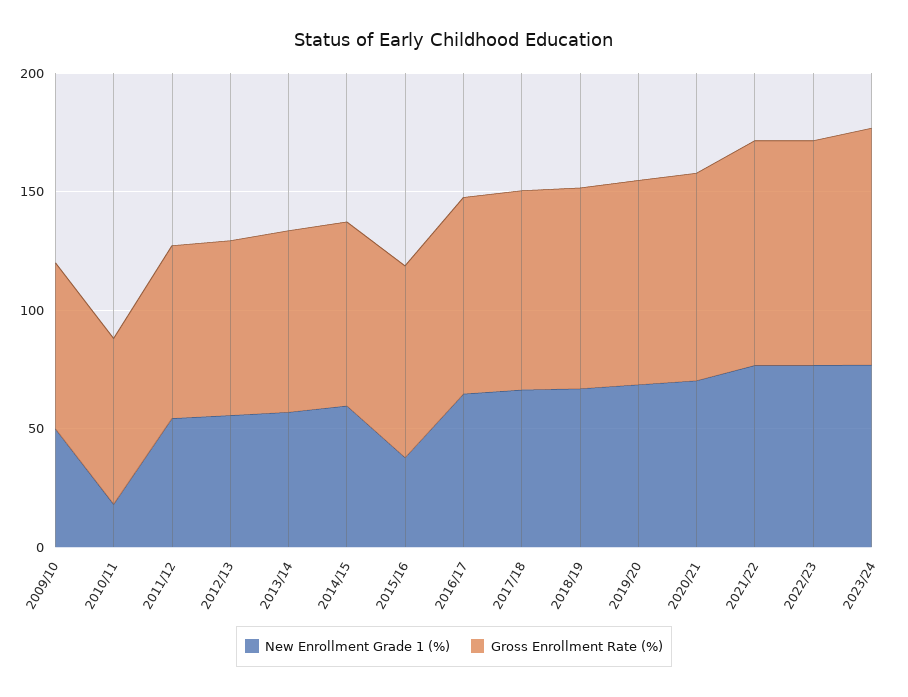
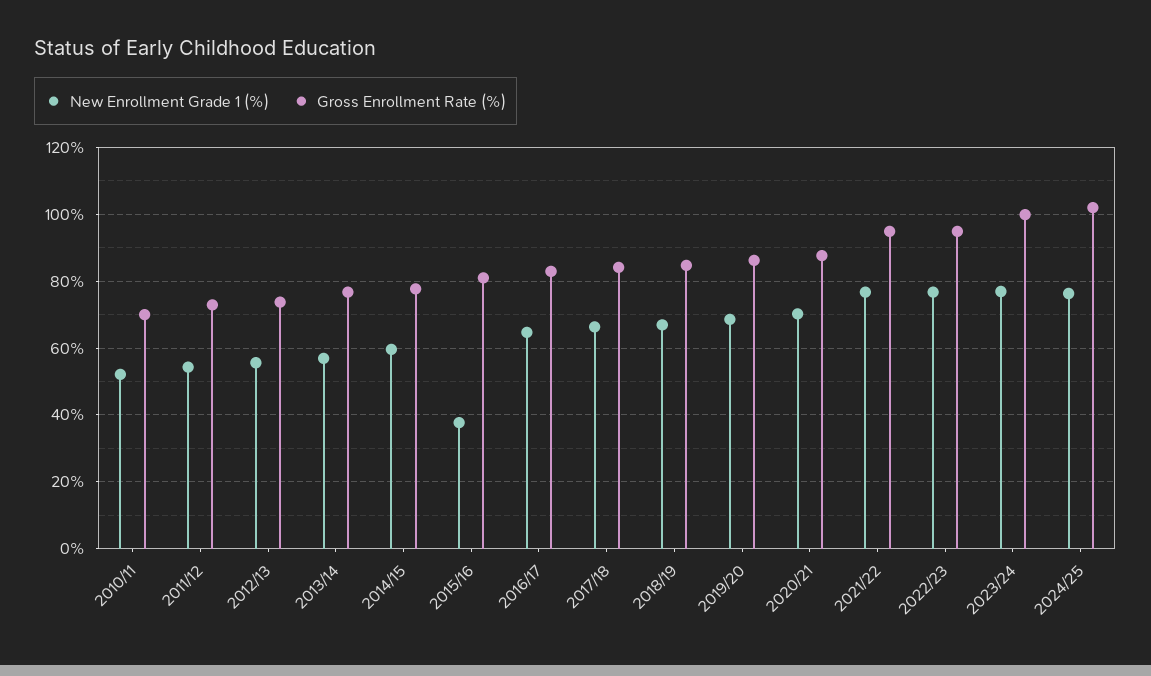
New Enrollment Grade 1 (%), 2009/10: 50 -> none
Gross Enrollment Rate (%), 2009/10: 70 -> none
New Enrollment Grade 1 (%), 2010/11: 20 -> 52
New Enrollment Grade 1 (%), 2024/25: none -> 76
Gross Enrollment Rate (%), 2024/25: none -> 102

